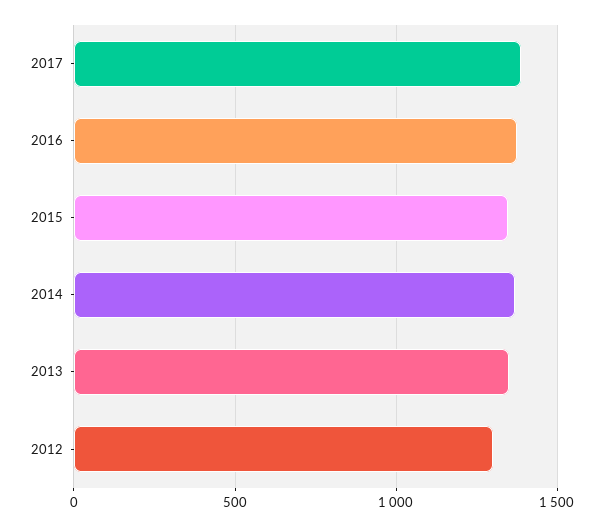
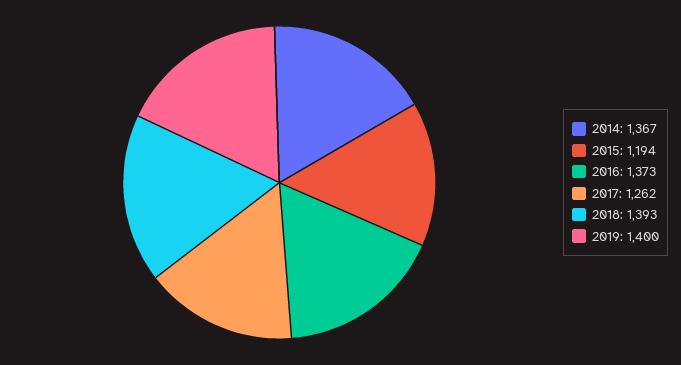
2017: 1400 -> 1262
2015: 1350 -> 1194
2013: 1350 -> none
2012: 1300 -> none
2018: none -> 1393
2019: none -> 1400

